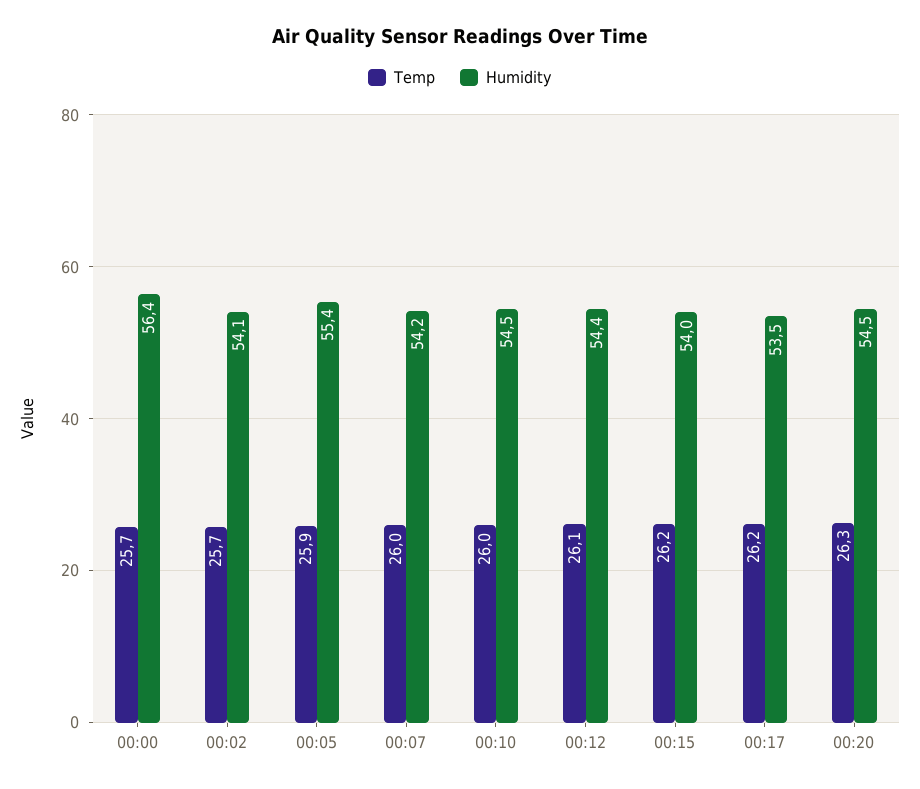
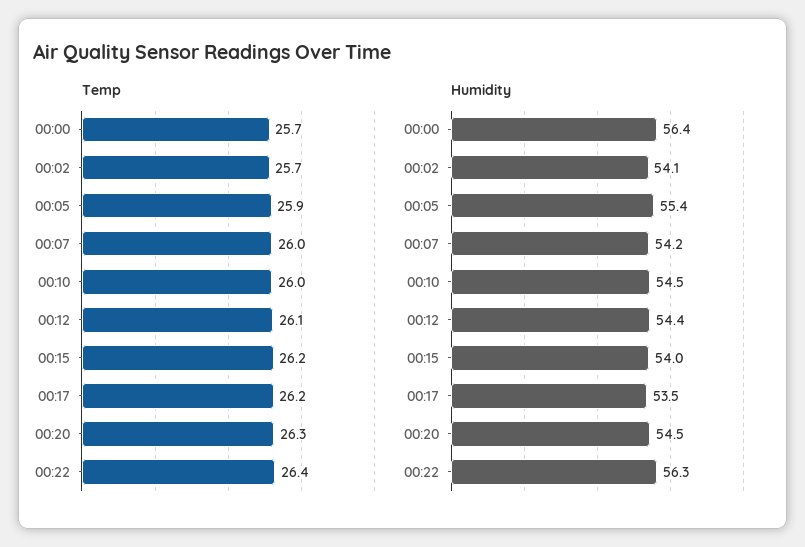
Temp, 00:22: none -> 26.4
Humidity, 00:22: none -> 56.3

